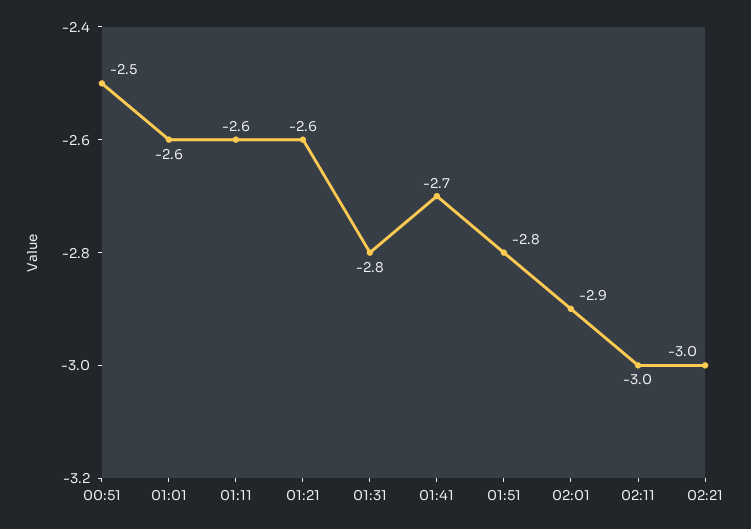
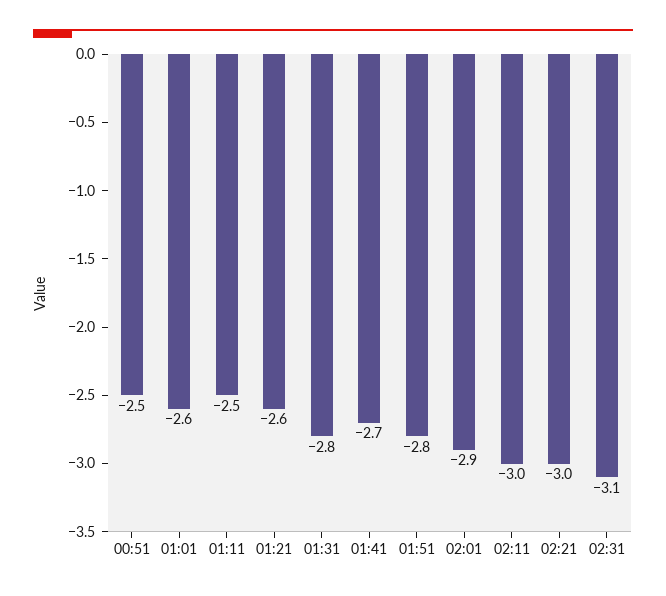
01:11: -2.6 -> -2.5
02:31: none -> -3.1

